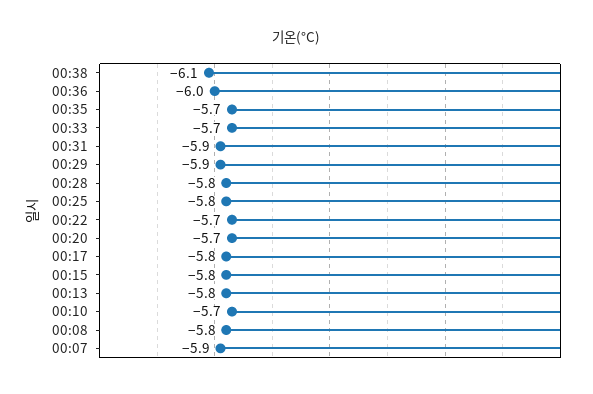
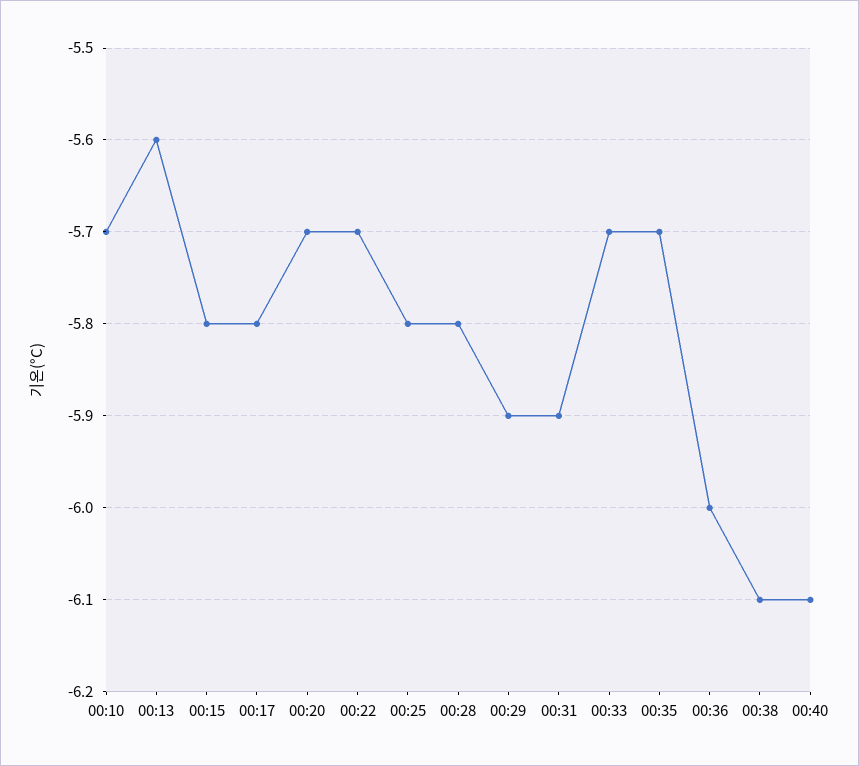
00:13: -5.8 -> -5.6
00:08: -5.8 -> none
00:07: -5.9 -> none
00:40: none -> -6.1

